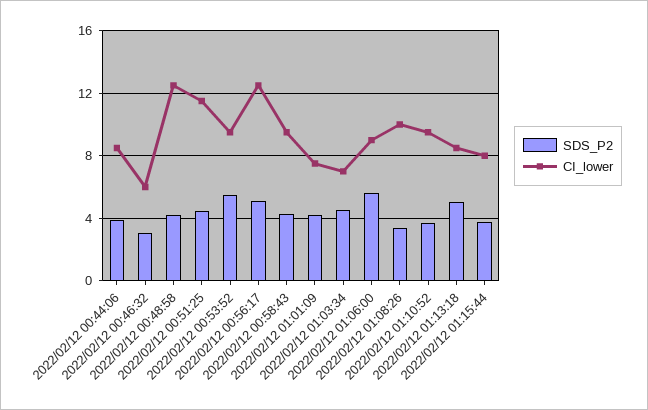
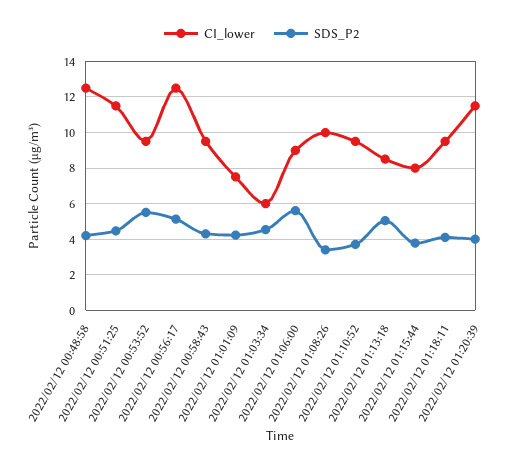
SDS_P2, 2022/02/12 00:44:06: 4 -> none
CI_lower, 2022/02/12 00:44:06: 8.5 -> none
SDS_P2, 2022/02/12 00:46:32: 3 -> none
CI_lower, 2022/02/12 00:46:32: 6 -> none
CI_lower, 2022/02/12 01:03:34: 7 -> 6
CI_lower, 2022/02/12 01:18:11: none -> 9.5
SDS_P2, 2022/02/12 01:18:11: none -> 4
CI_lower, 2022/02/12 01:20:39: none -> 11.5
SDS_P2, 2022/02/12 01:20:39: none -> 4

